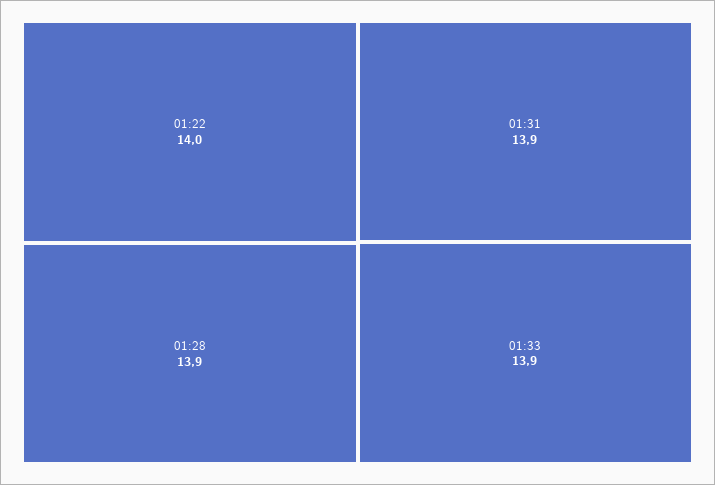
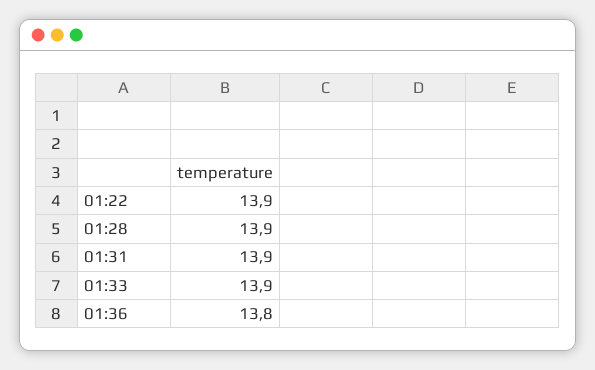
01:22: 14 -> 13.9
01:36: none -> 13.8

